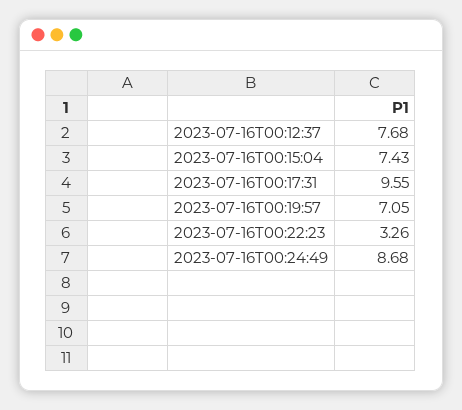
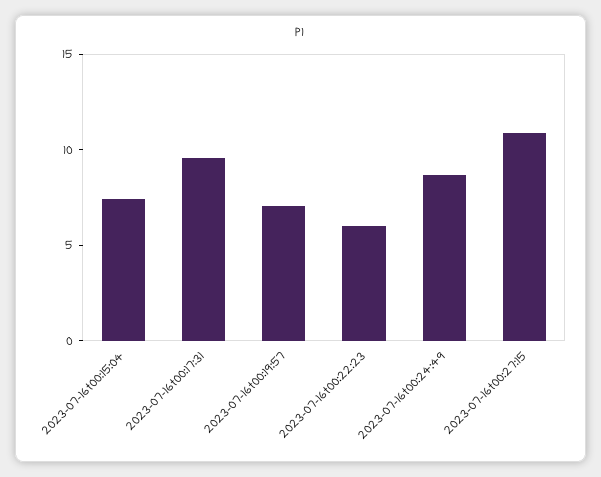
2023-07-16T00:12:37: 7.68 -> none
2023-07-16T00:22:23: 3.26 -> 6
2023-07-16t00:27:15: none -> 11

